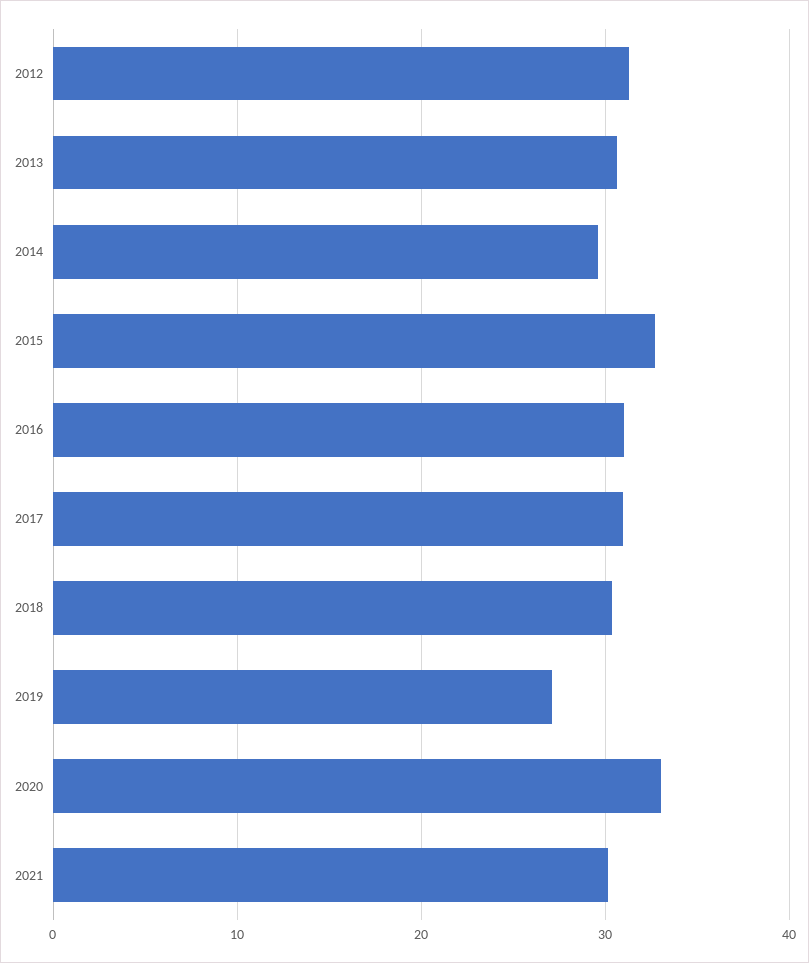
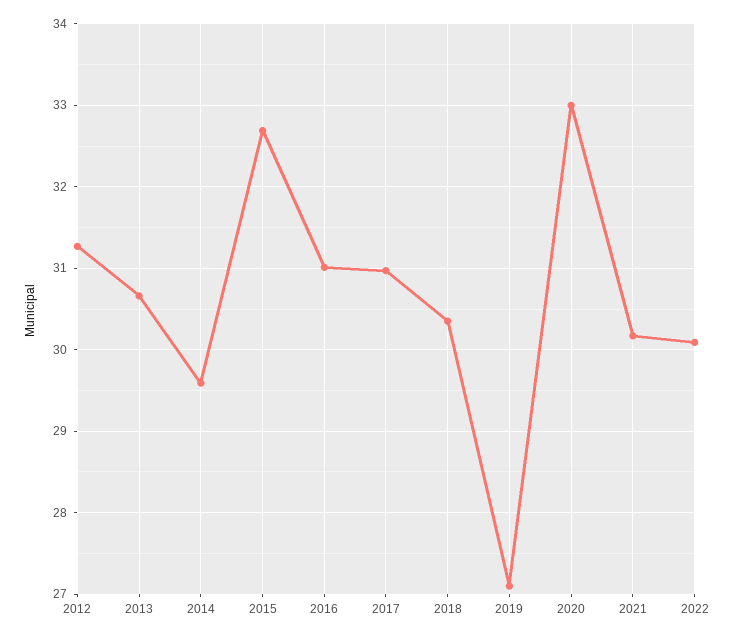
2022: none -> 30.1

